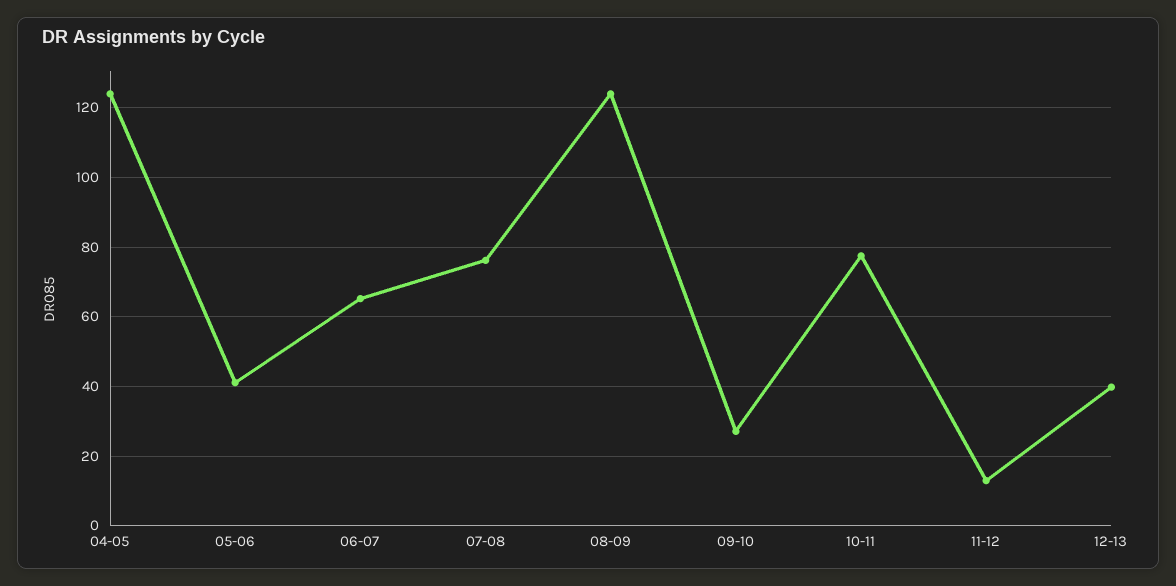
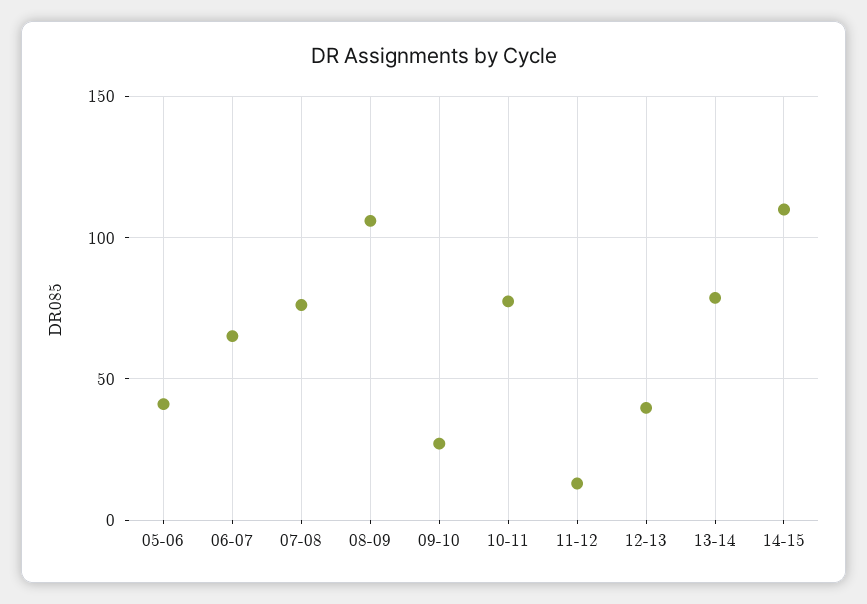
04-05: 124 -> none
08-09: 124 -> 105
13-14: none -> 80
14-15: none -> 110

